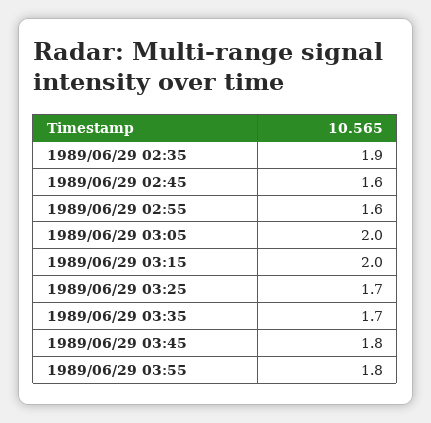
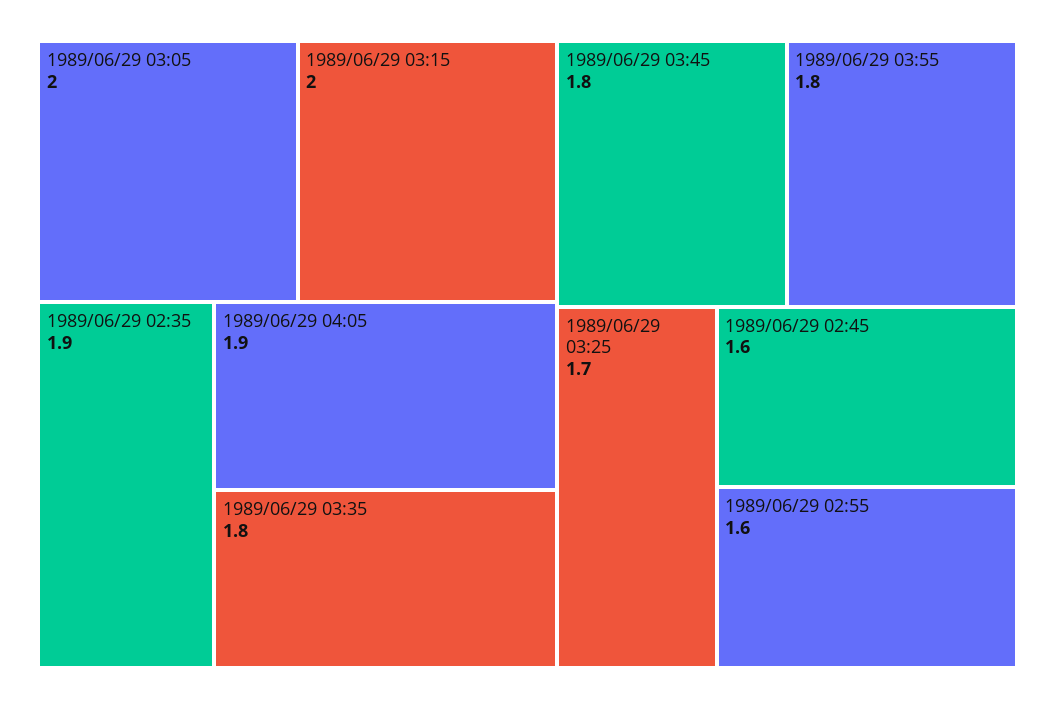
1989/06/29 03:35: 1.7 -> 1.8
1989/06/29 04:05: none -> 1.9

